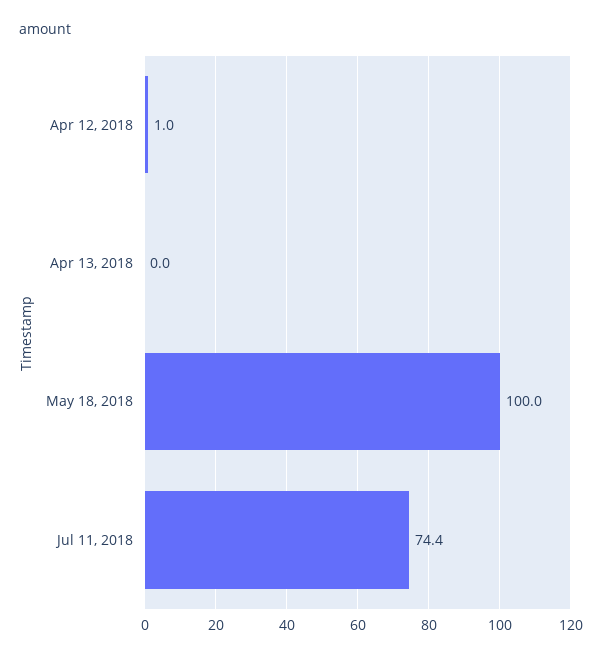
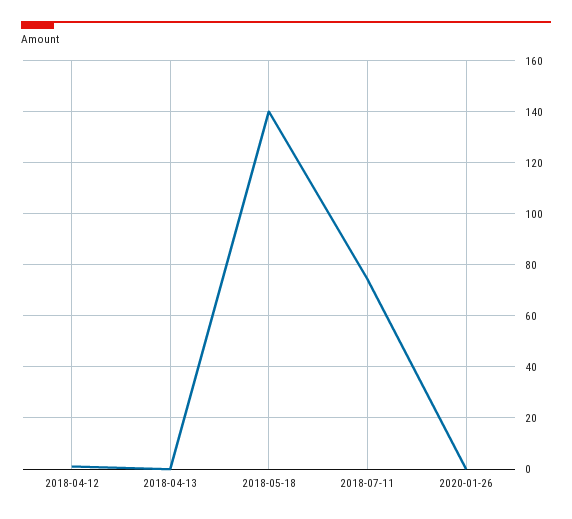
May 18, 2018: 100 -> 140
2020-01-26: none -> 0

